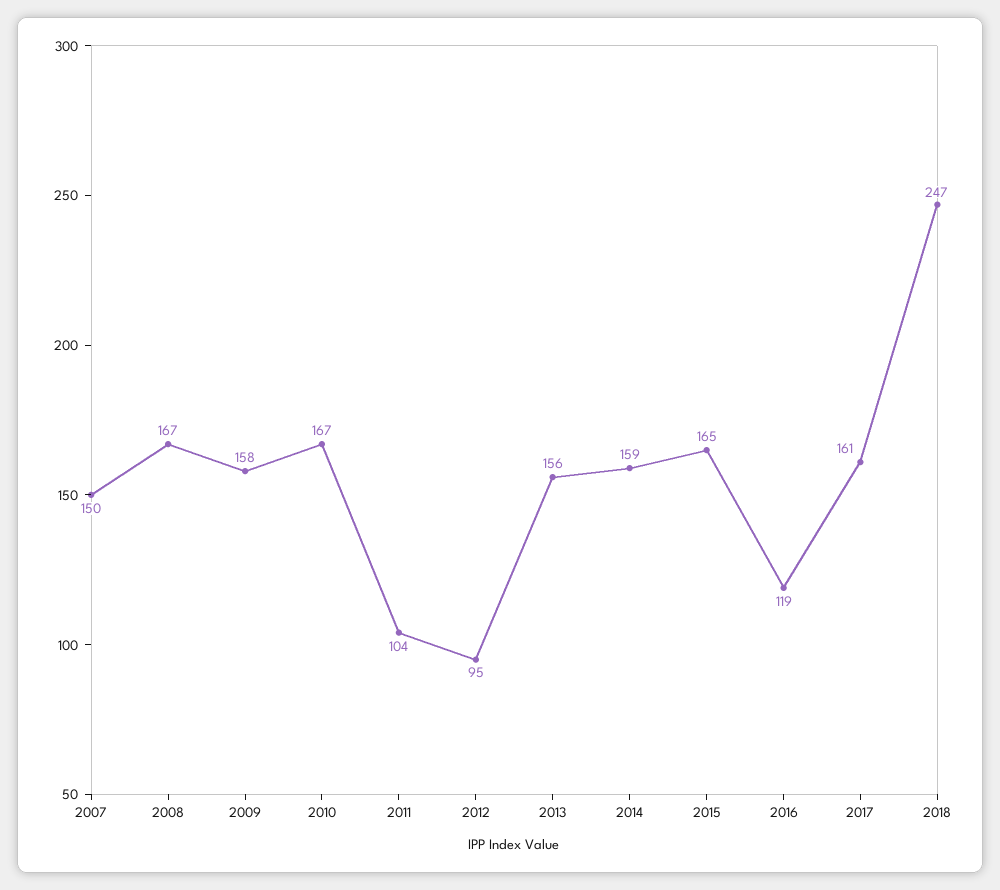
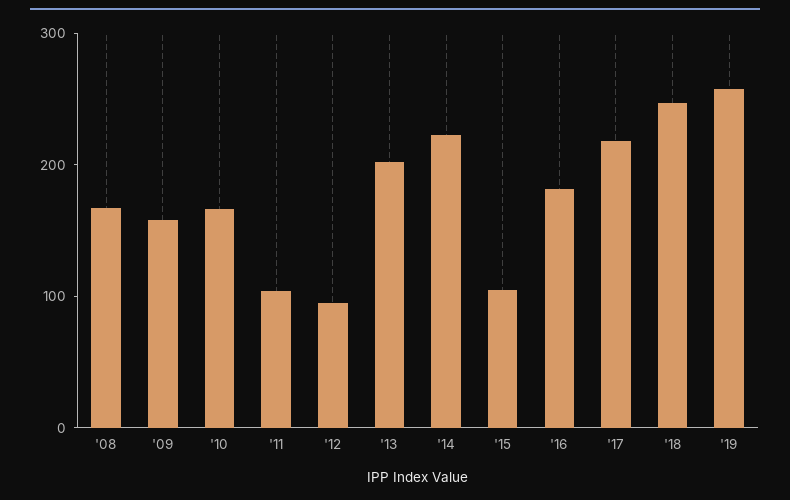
2007: 150 -> none
2013: 156 -> 200
2014: 159 -> 220
2015: 165 -> 100
2016: 119 -> 180
2017: 161 -> 220
'19: none -> 260

